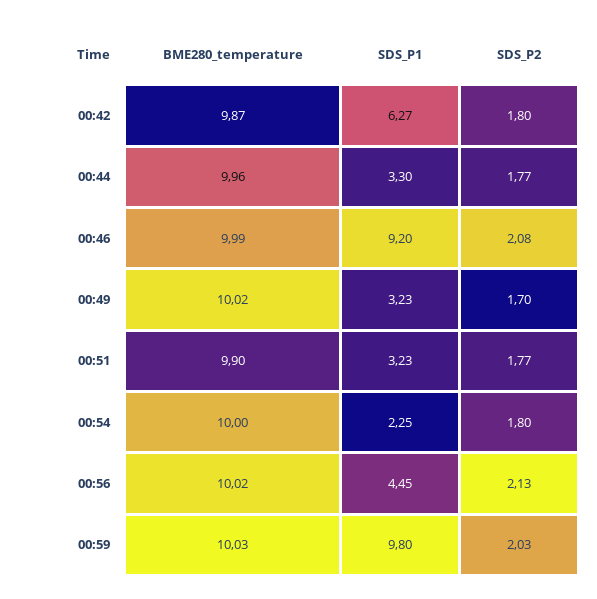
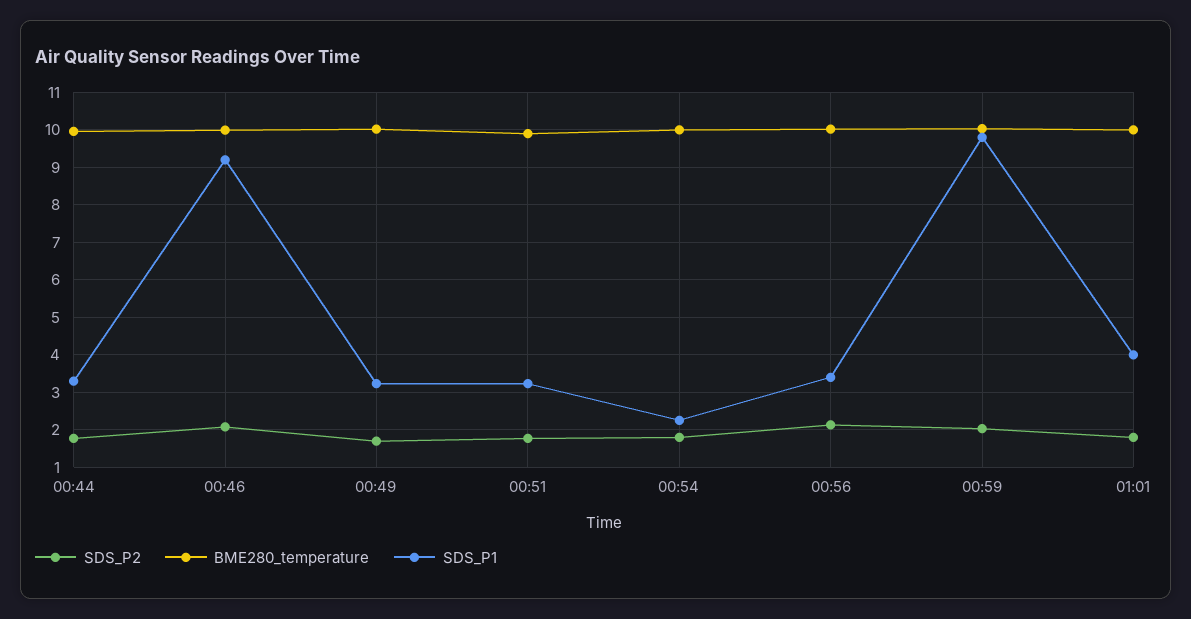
BME280_temperature, 00:42: 9.87 -> none
SDS_P1, 00:42: 6.27 -> none
SDS_P2, 00:42: 1.8 -> none
SDS_P1, 00:56: 4.45 -> 3.4
SDS_P2, 01:01: none -> 1.8
BME280_temperature, 01:01: none -> 10
SDS_P1, 01:01: none -> 4

